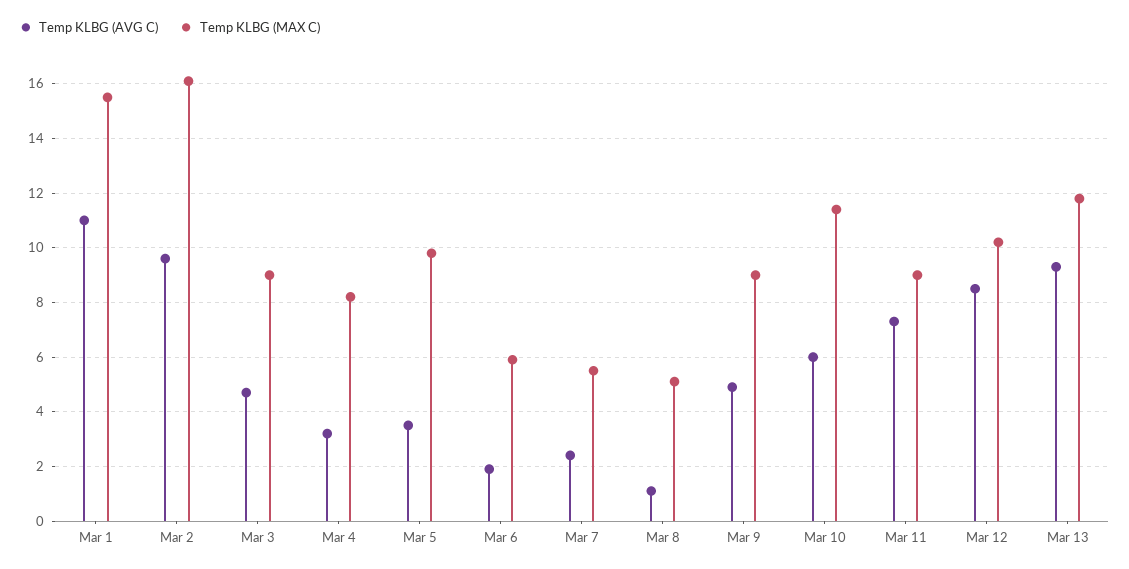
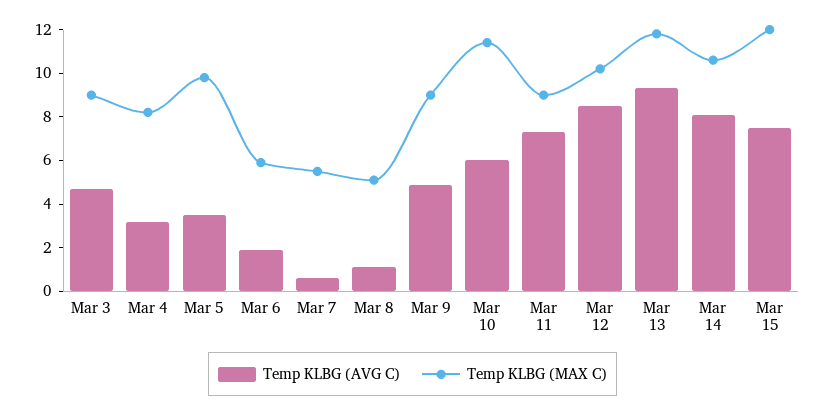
Temp KLBG (AVG C), Mar 1: 11 -> none
Temp KLBG (MAX C), Mar 1: 15.5 -> none
Temp KLBG (AVG C), Mar 2: 9.5 -> none
Temp KLBG (MAX C), Mar 2: 16 -> none
Temp KLBG (AVG C), Mar 7: 2.5 -> 0.5
Temp KLBG (AVG C), Mar 14: none -> 8
Temp KLBG (MAX C), Mar 14: none -> 10.5
Temp KLBG (AVG C), Mar 15: none -> 7.5
Temp KLBG (MAX C), Mar 15: none -> 12

